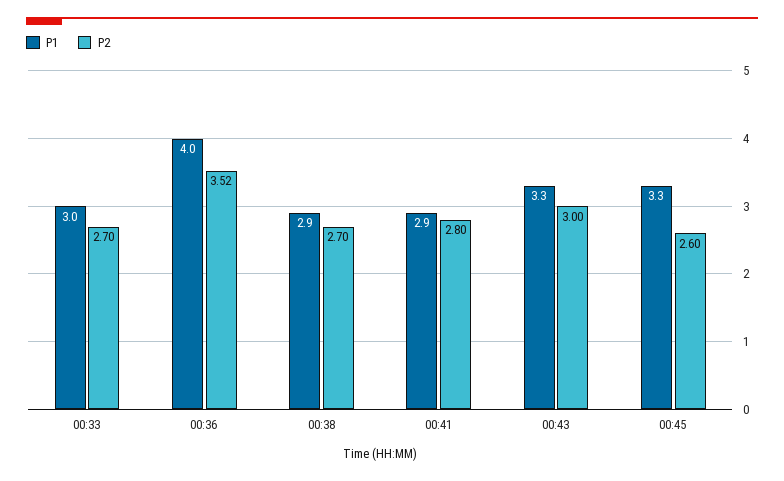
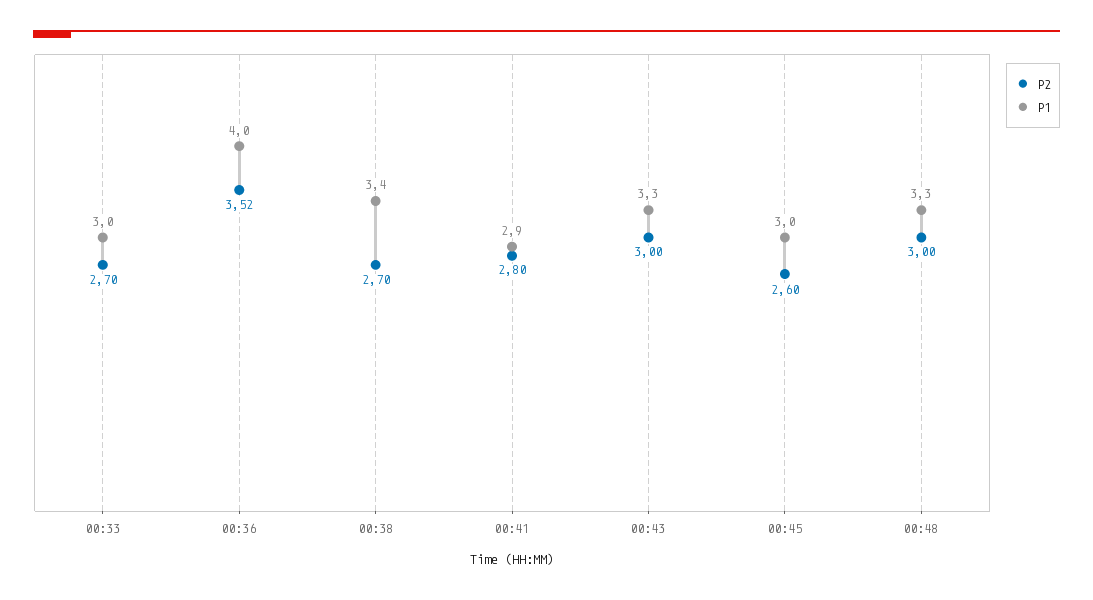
P1, 00:38: 2.9 -> 3.4
P1, 00:45: 3.3 -> 3
P2, 00:48: none -> 3
P1, 00:48: none -> 3.3

